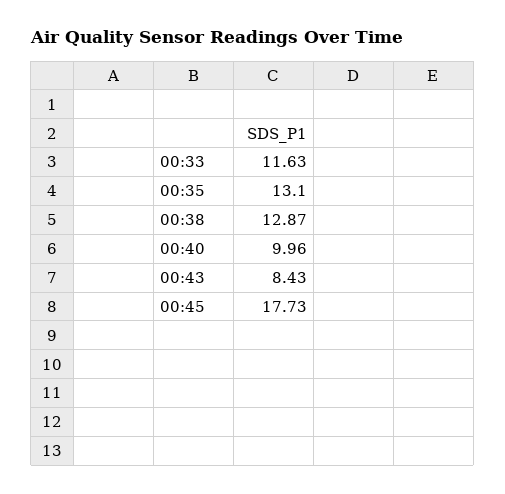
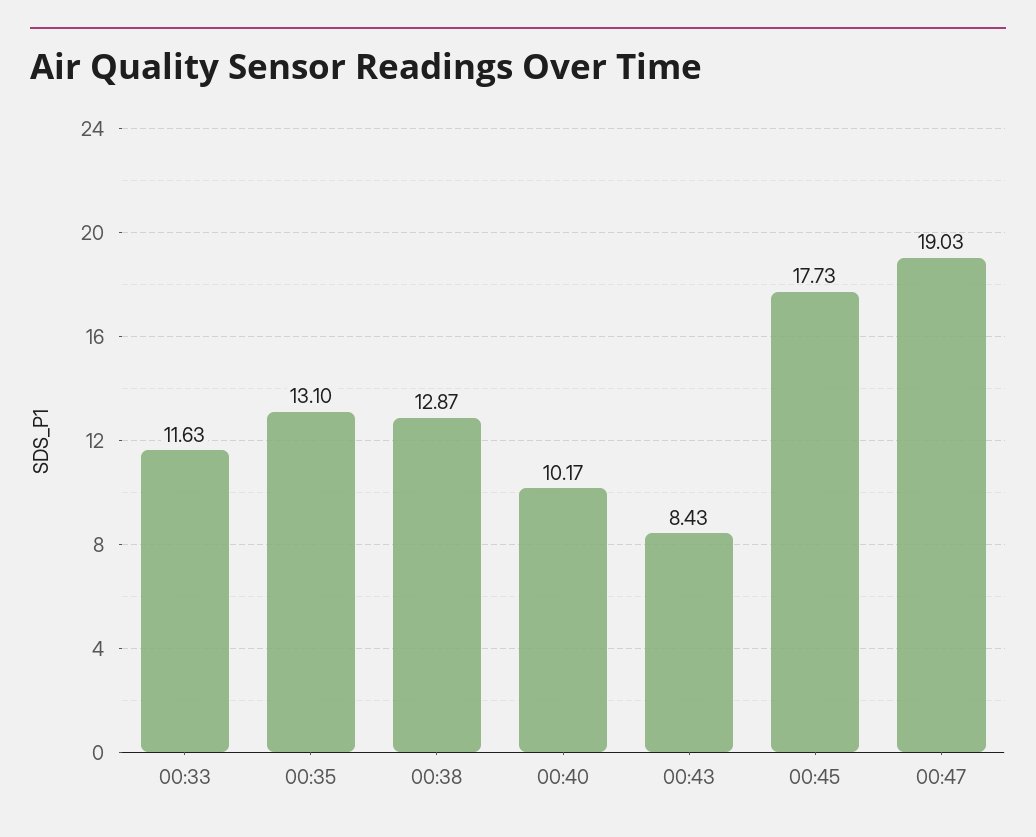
00:40: 9.96 -> 10.17
00:47: none -> 19.03

